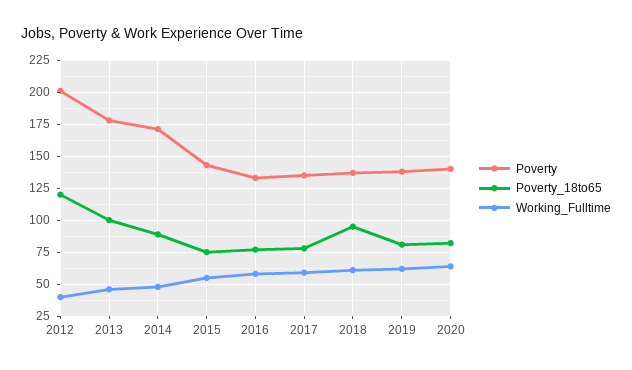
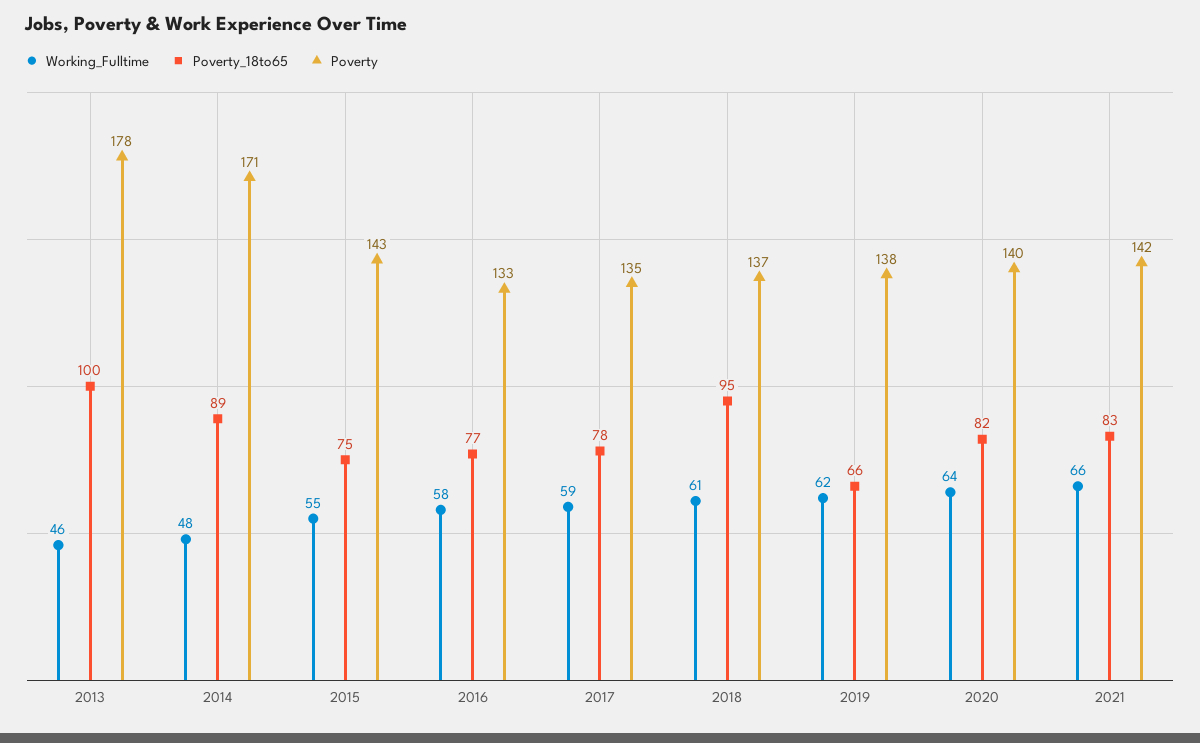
Poverty, 2012: 200 -> none
Poverty_18to65, 2012: 120 -> none
Working_Fulltime, 2012: 40 -> none
Poverty_18to65, 2019: 80 -> 66
Working_Fulltime, 2021: none -> 66
Poverty_18to65, 2021: none -> 83
Poverty, 2021: none -> 142

